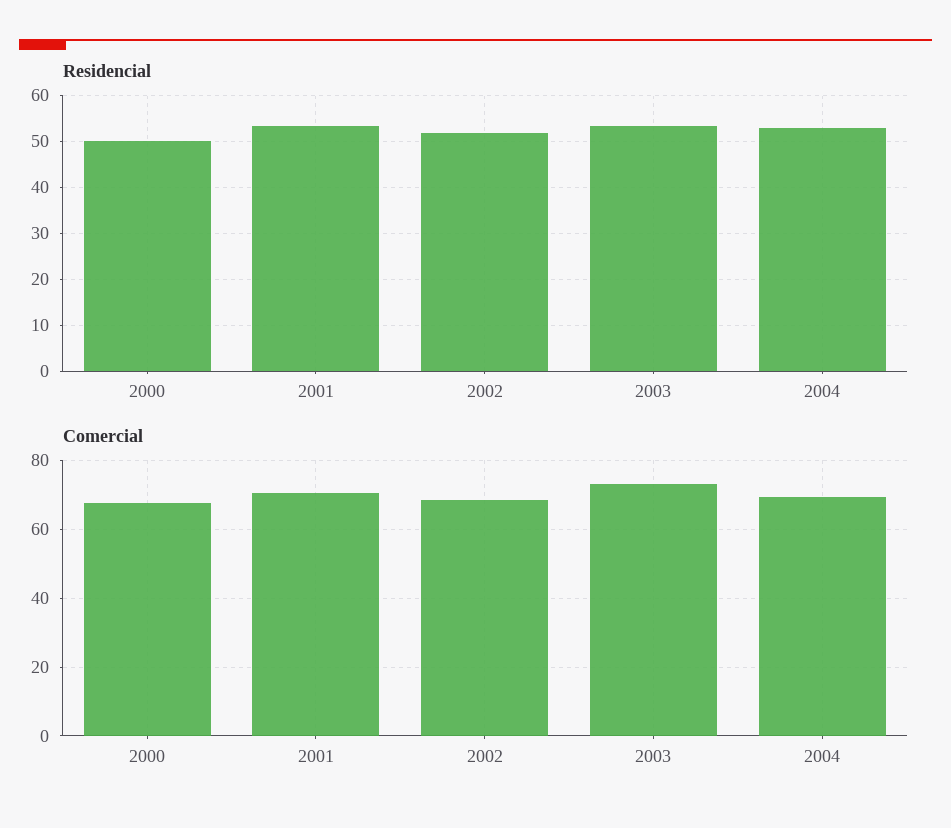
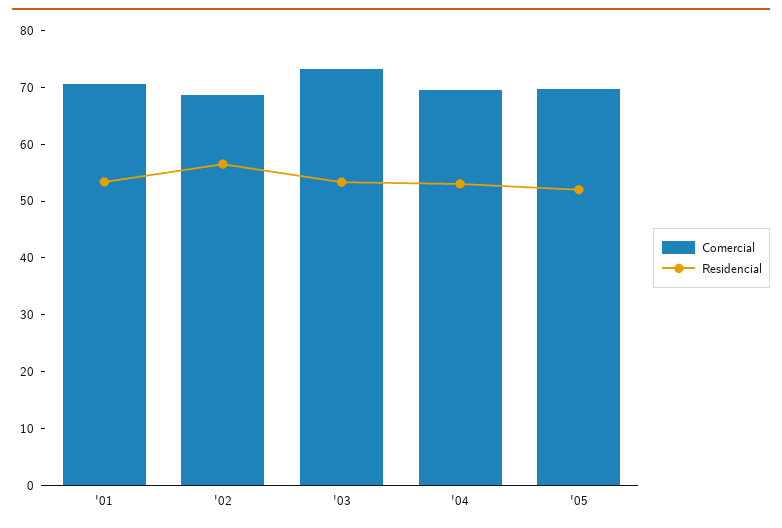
Residencial, 2000: 50 -> none
Residencial, 2002: 52 -> 56
Comercial, 2000: 68 -> none
Comercial, '05: none -> 70
Residencial, '05: none -> 52

